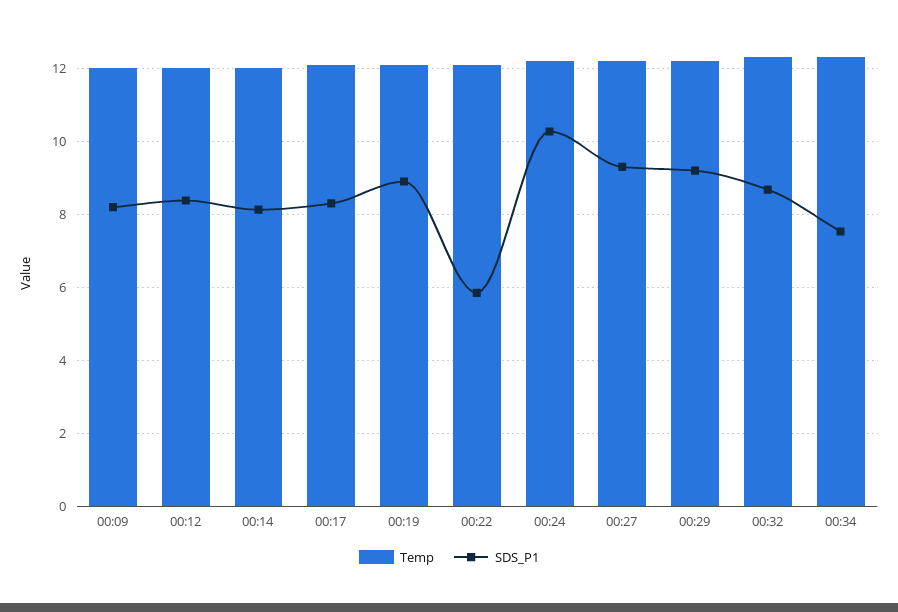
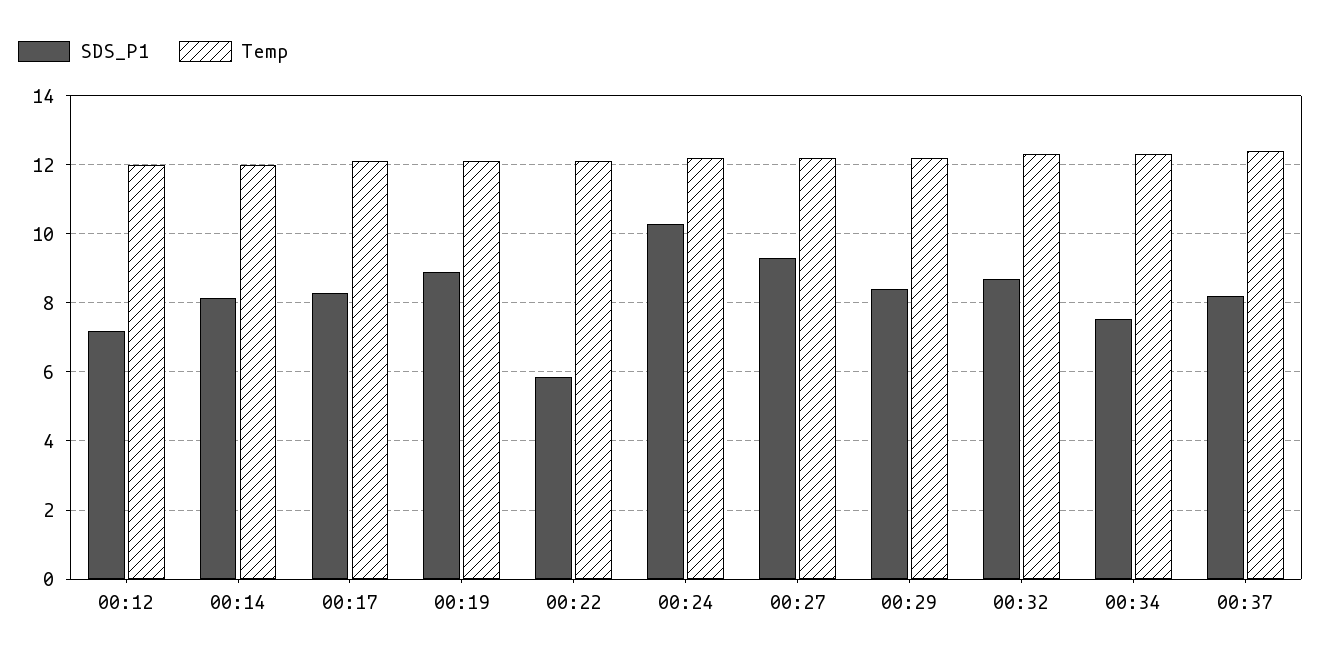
Temp, 00:09: 12 -> none
SDS_P1, 00:09: 8.2 -> none
SDS_P1, 00:12: 8.4 -> 7.2
SDS_P1, 00:29: 9.2 -> 8.4
SDS_P1, 00:37: none -> 8.2
Temp, 00:37: none -> 12.4

